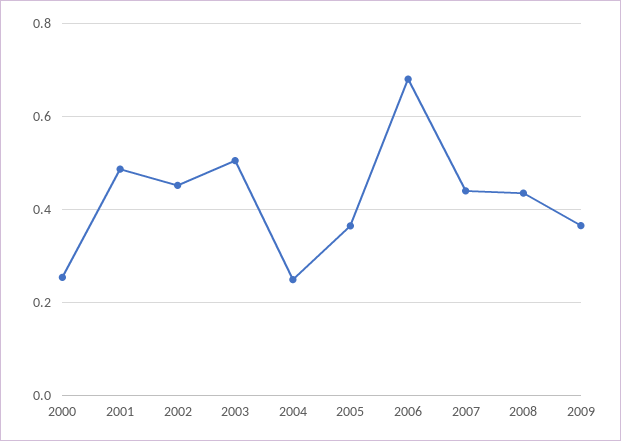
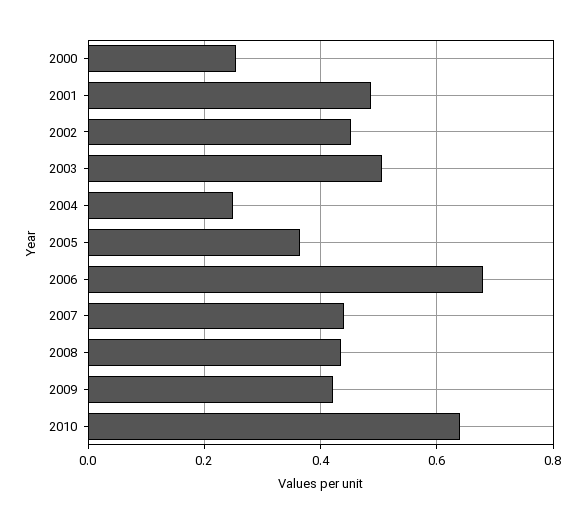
2009: 0.36 -> 0.42
2010: none -> 0.64

